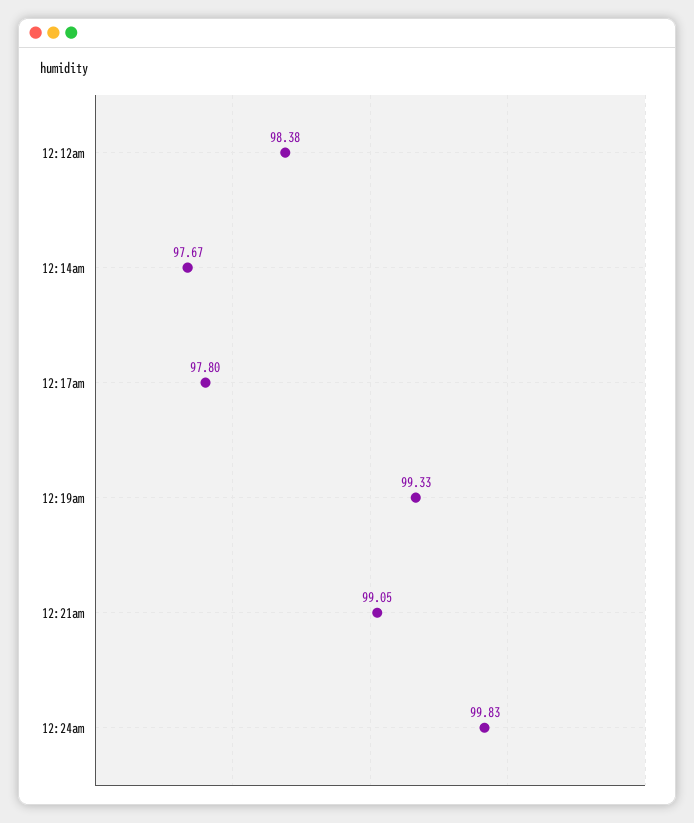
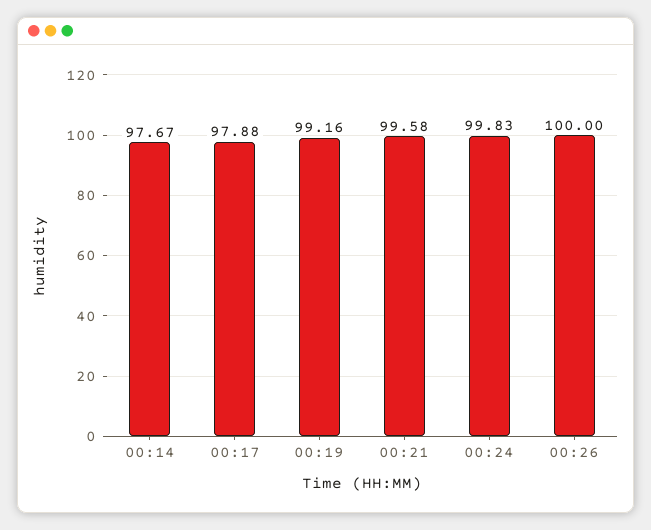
12:12am: 98.38 -> none
12:17am: 97.8 -> 97.88
12:19am: 99.33 -> 99.16
12:21am: 99.05 -> 99.58
00:26: none -> 100

